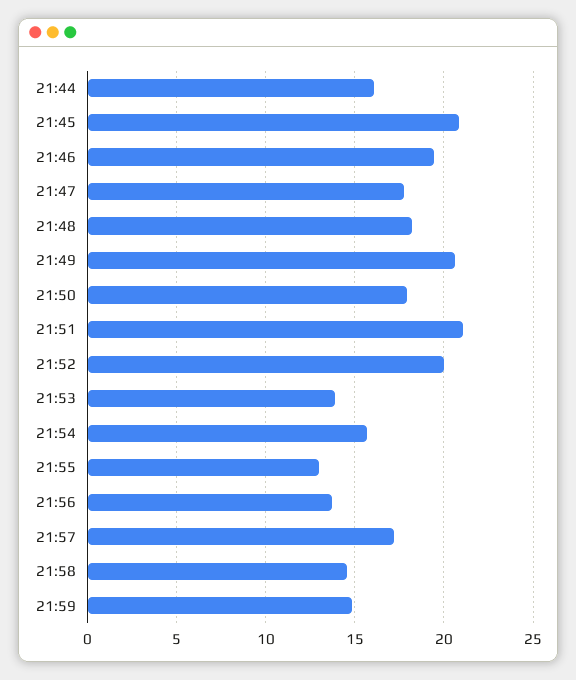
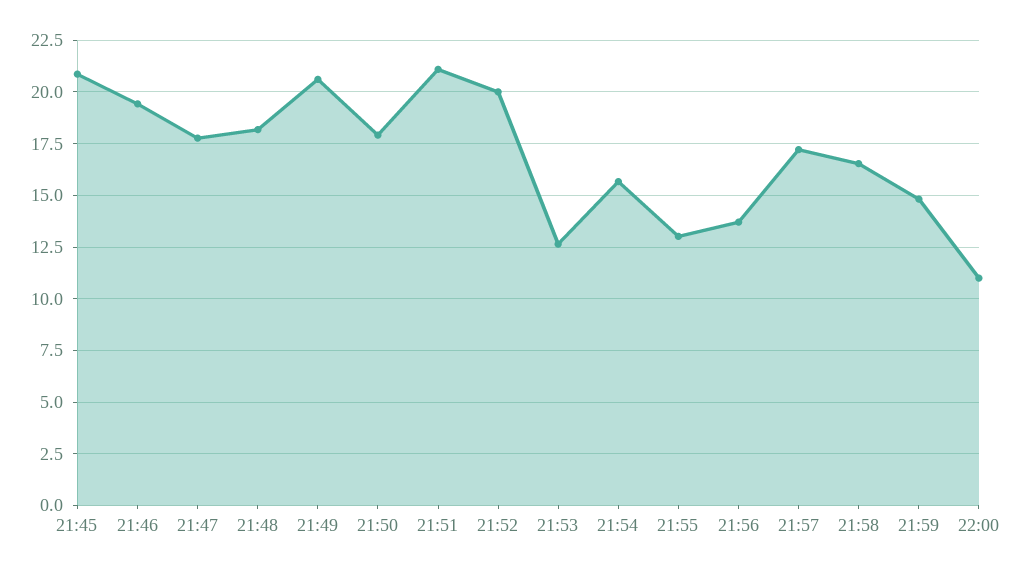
21:44: 16 -> none
21:53: 14 -> 12.5
21:58: 14.5 -> 16.5
22:00: none -> 11

